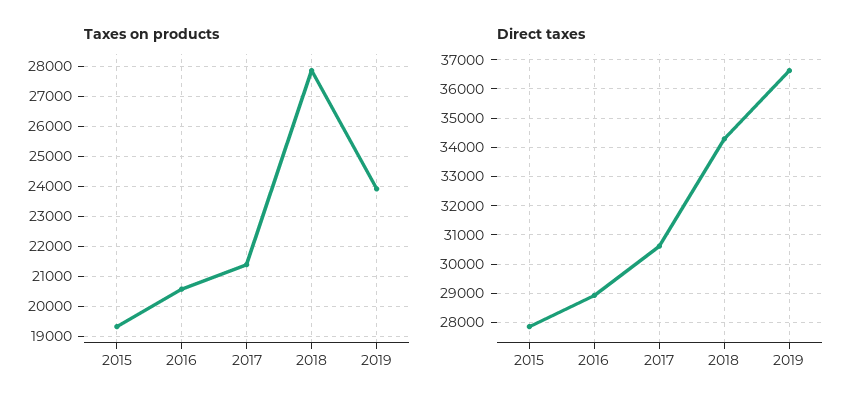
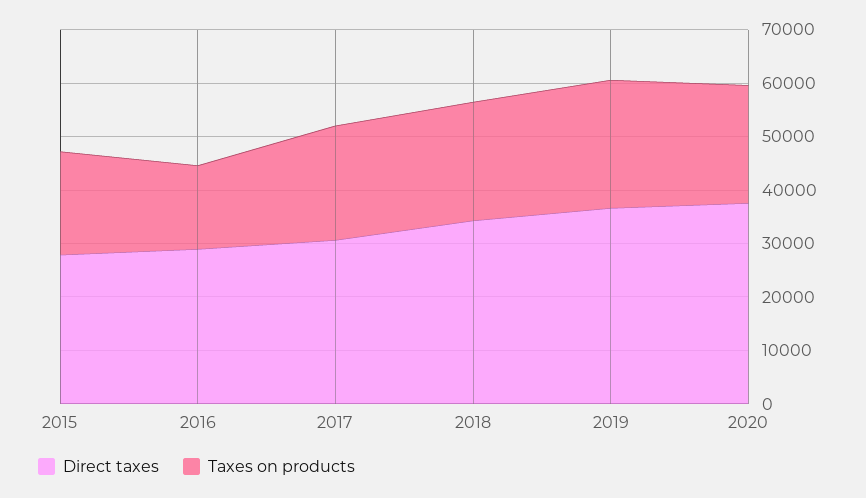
Taxes on products, 2016: 20600 -> 16000
Taxes on products, 2018: 27800 -> 22000
Direct taxes, 2020: none -> 38000
Taxes on products, 2020: none -> 22000

